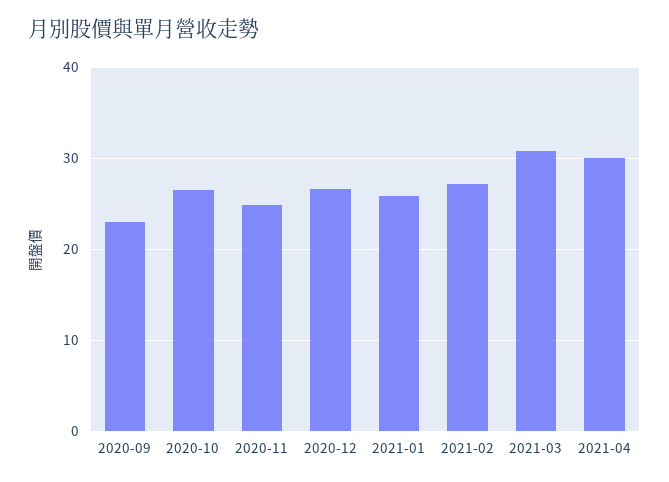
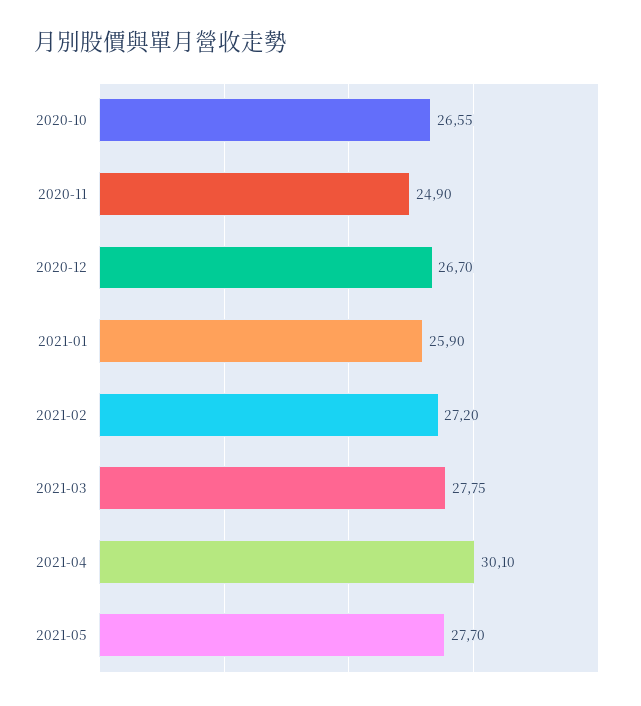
2020-09: 23 -> none
2021-03: 31 -> 27.75
2021-05: none -> 27.7

